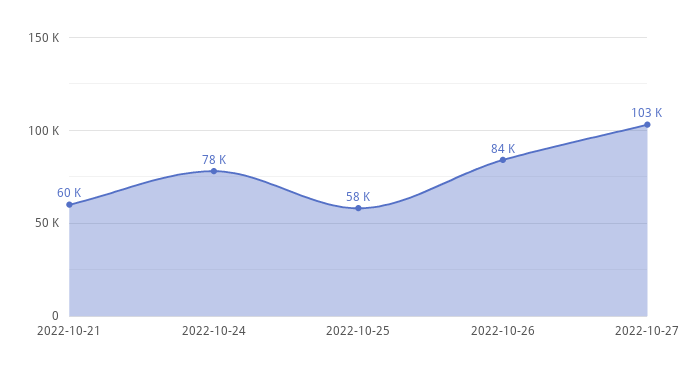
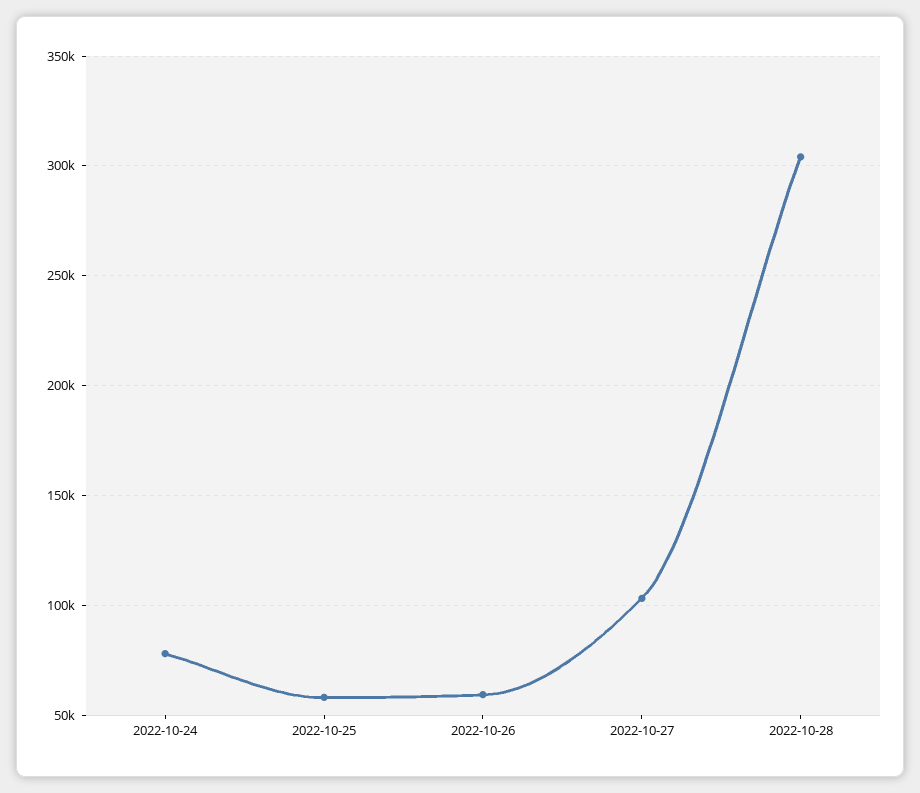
2022-10-21: 60000 -> none
2022-10-26: 84000 -> 60000
2022-10-28: none -> 305000

